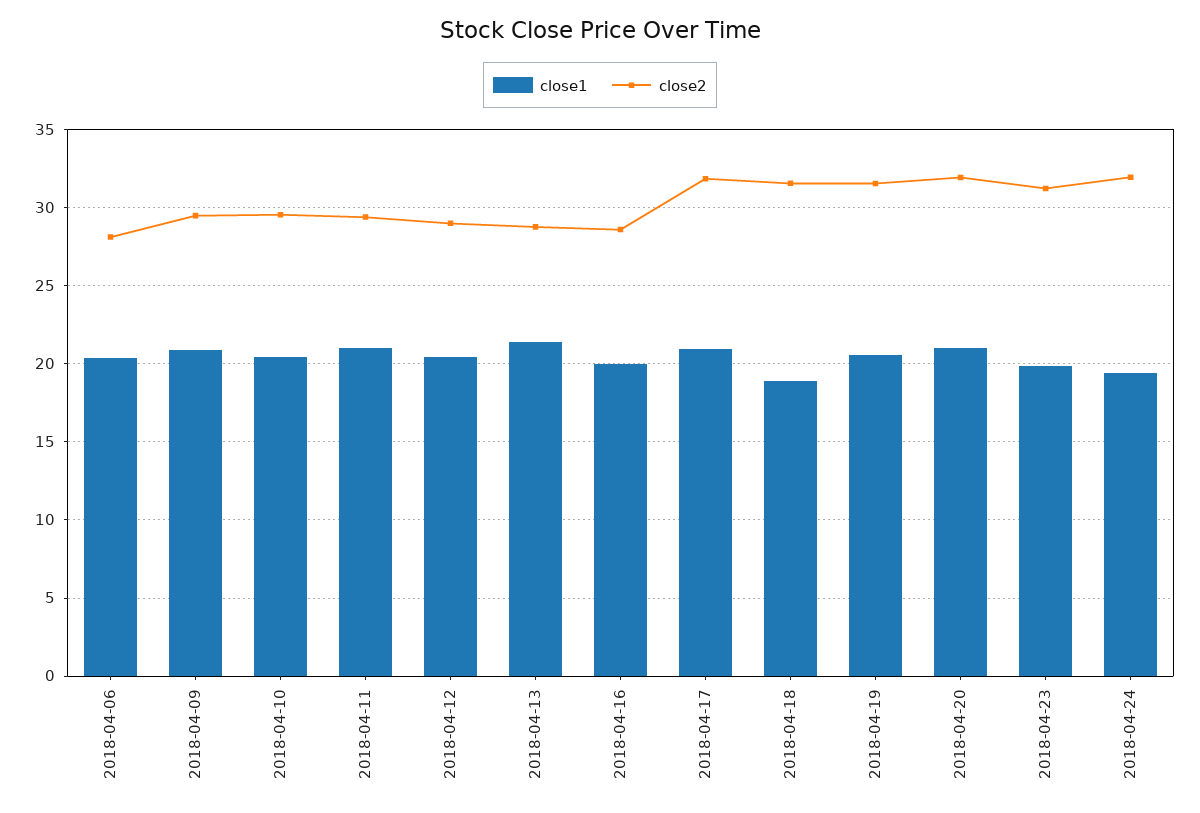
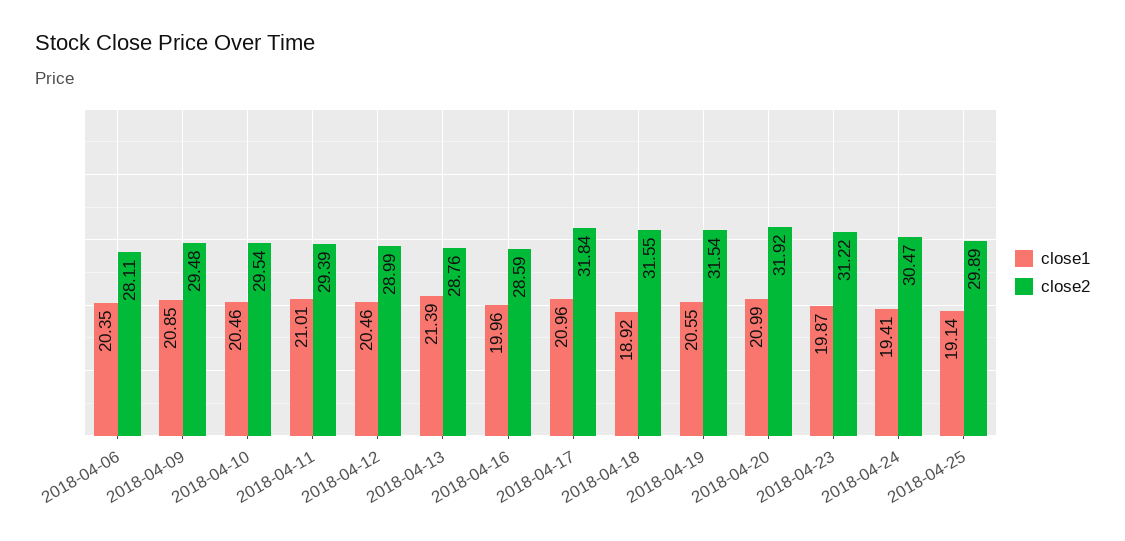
close2, 2018-04-24: 32 -> 30.47
close1, 2018-04-25: none -> 19.14
close2, 2018-04-25: none -> 29.89

